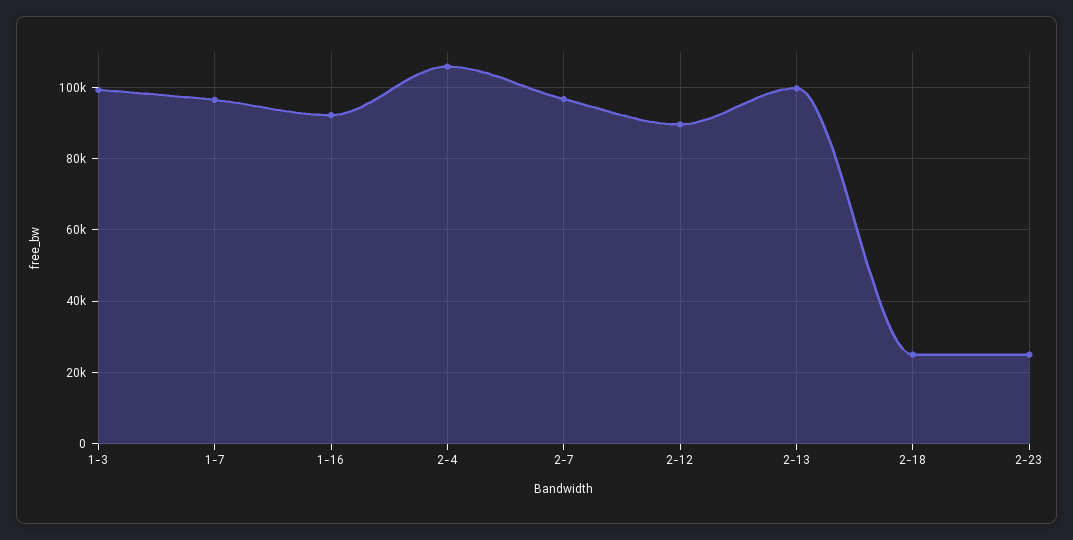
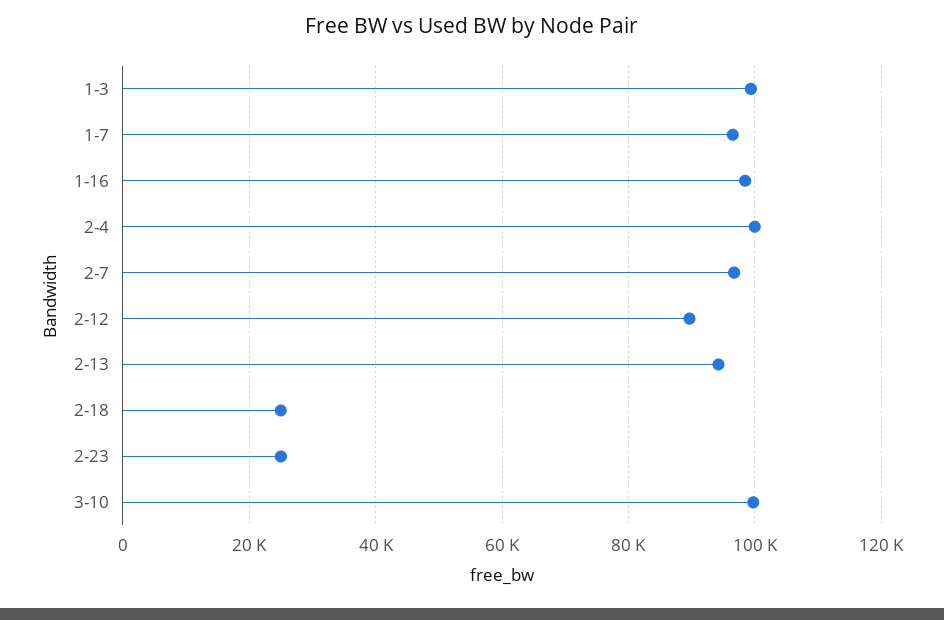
1-16: 92000 -> 98000
2-4: 106000 -> 100000
2-13: 100000 -> 94000
3-10: none -> 100000

